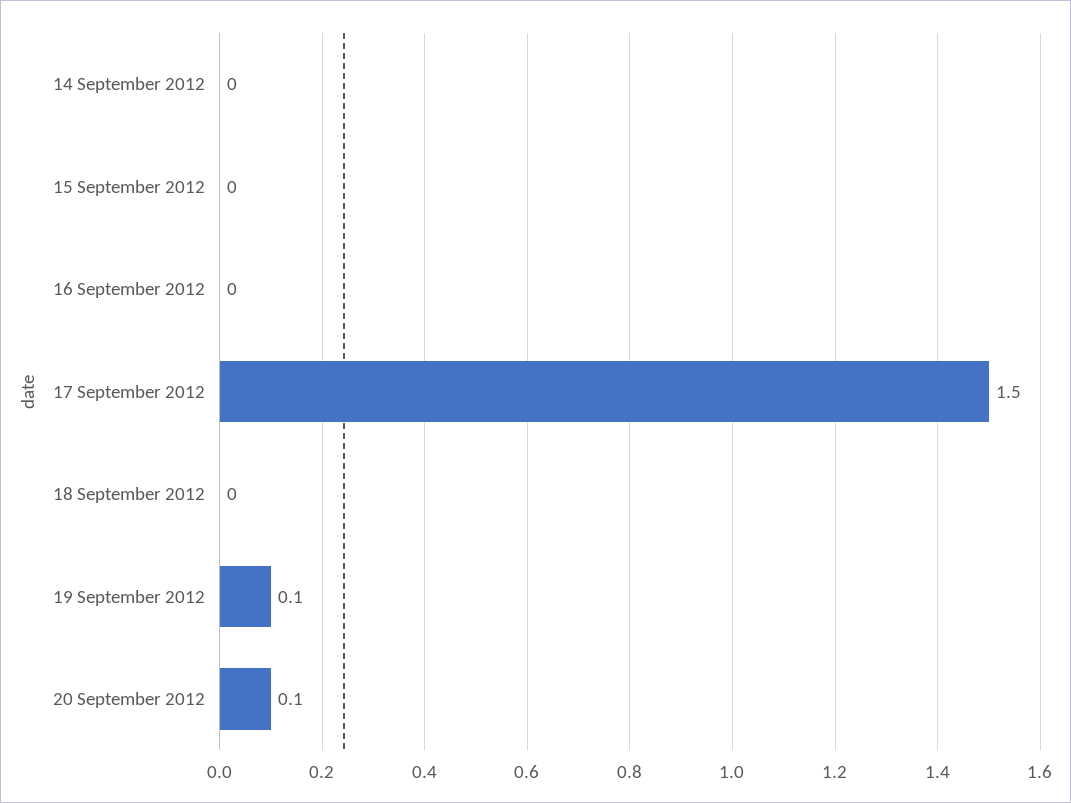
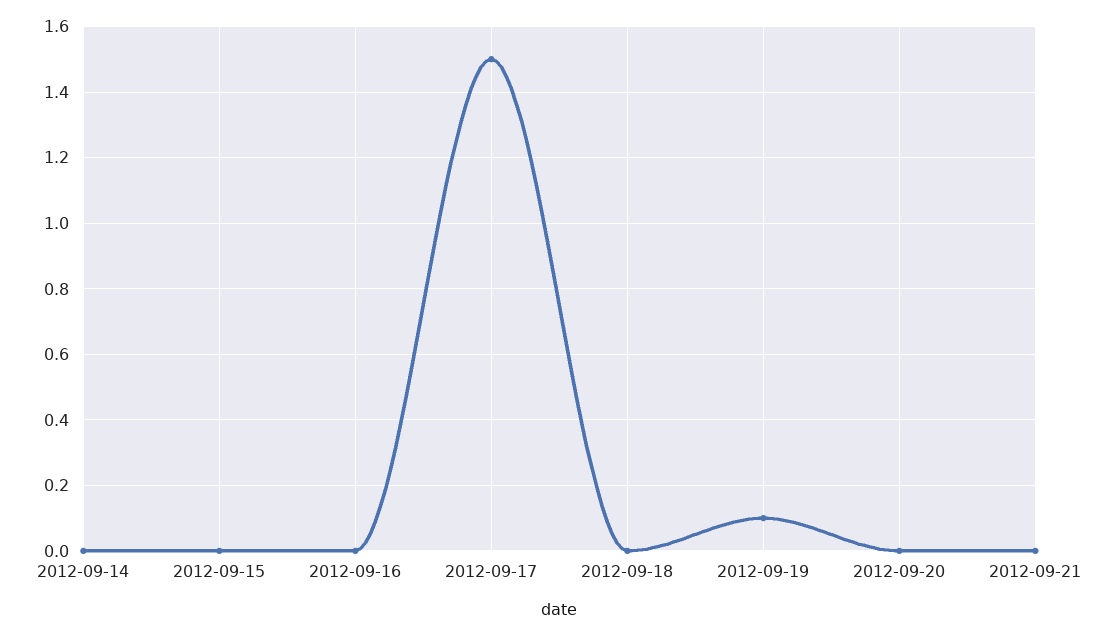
20 September 2012: 0.1 -> 0
2012-09-21: none -> 0

